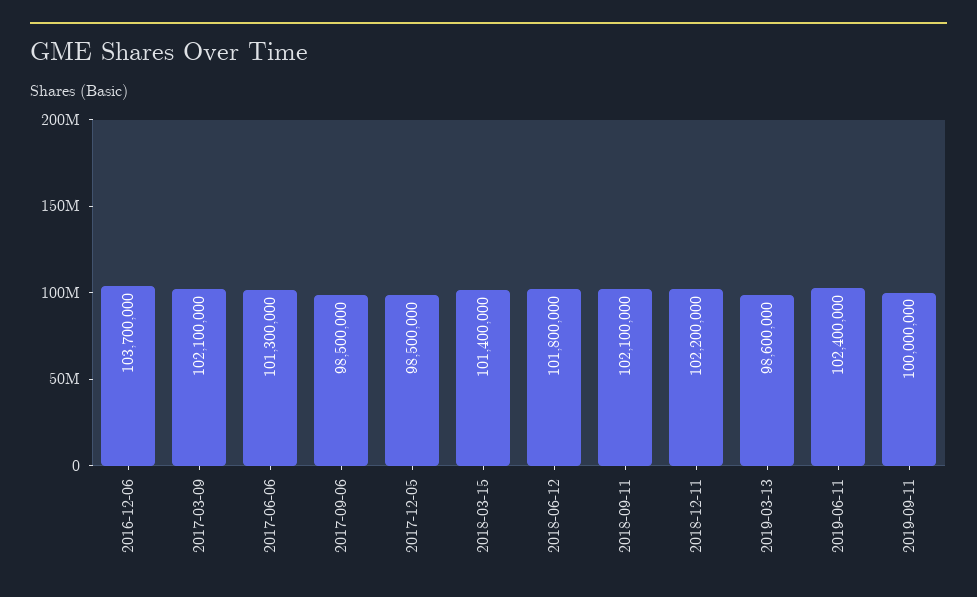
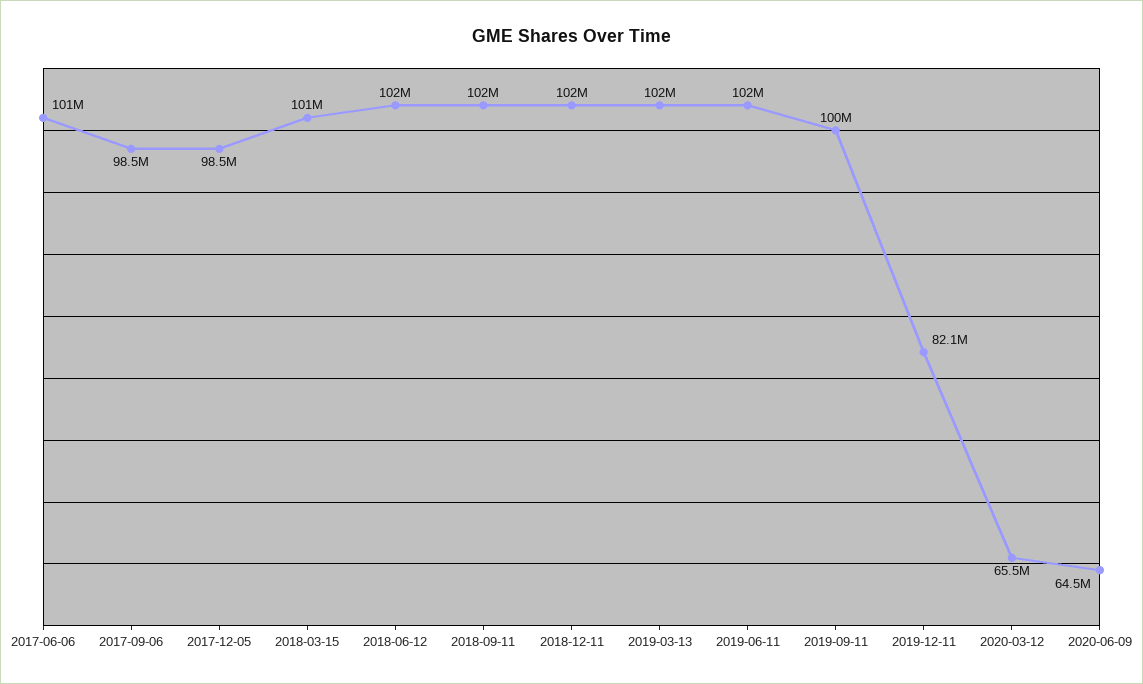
2016-12-06: 103700000 -> none
2017-03-09: 102100000 -> none
2019-03-13: 98600000 -> 102000000
2019-12-11: none -> 82100000
2020-03-12: none -> 65500000
2020-06-09: none -> 64500000

